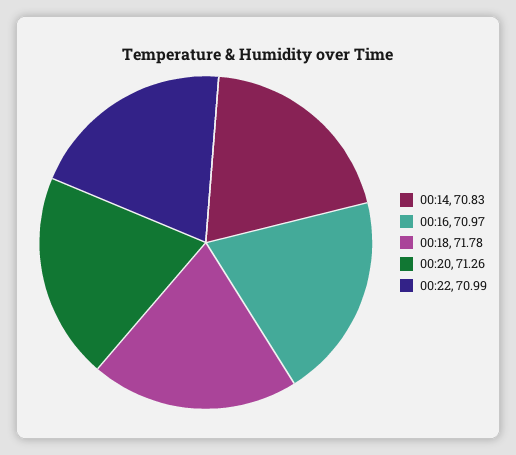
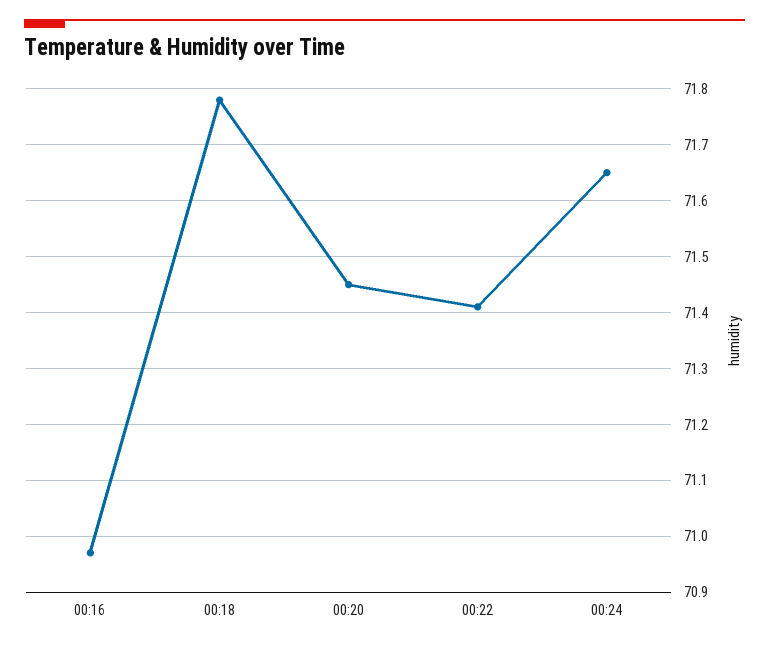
00:14: 70.83 -> none
00:20: 71.26 -> 71.45
00:22: 70.99 -> 71.4
00:24: none -> 71.65

